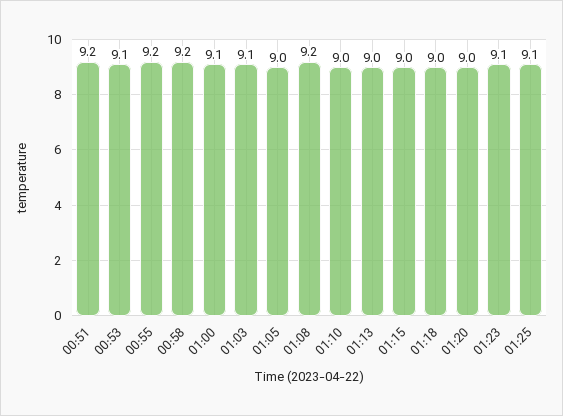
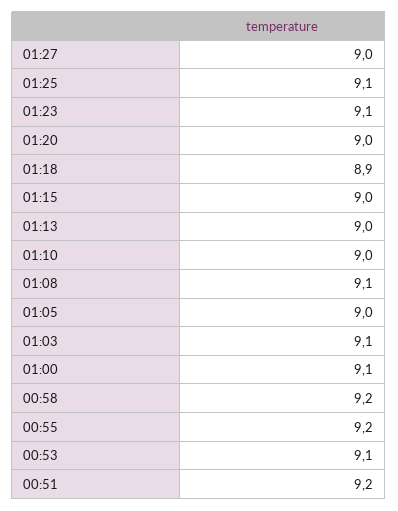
01:08: 9.2 -> 9.1
01:18: 9 -> 8.9
01:27: none -> 9

